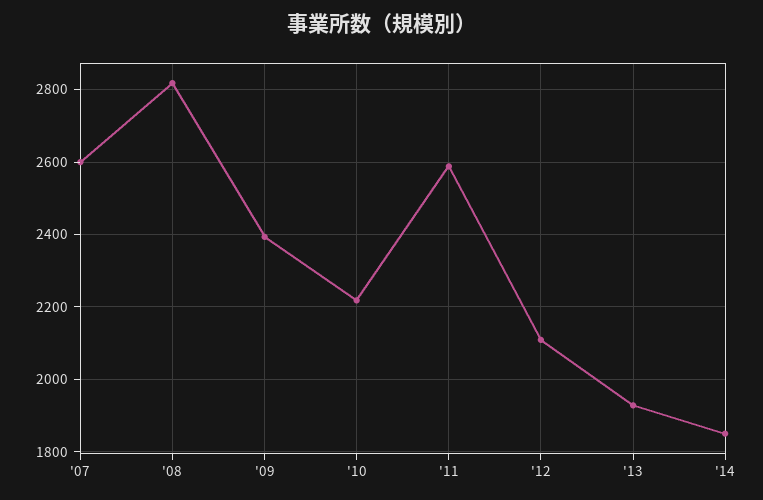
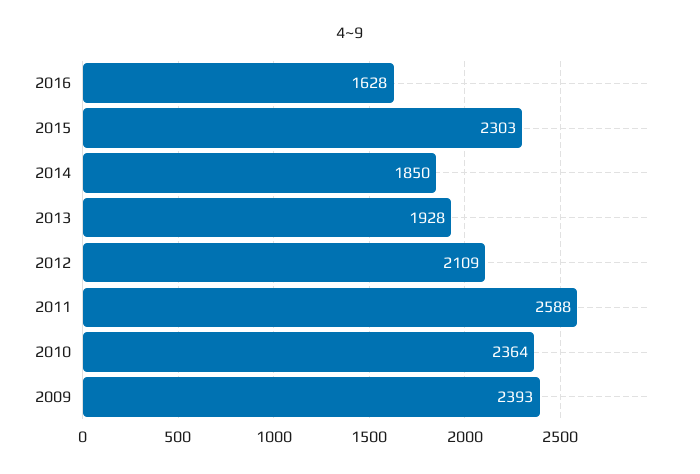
'07: 2600 -> none
'08: 2820 -> none
'10: 2220 -> 2364
2016: none -> 1628
2015: none -> 2303

